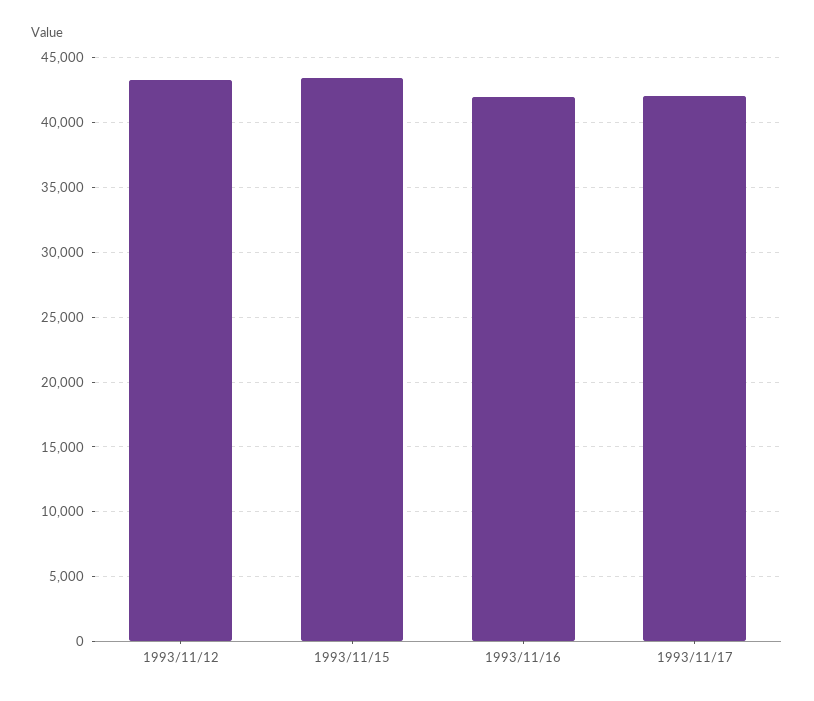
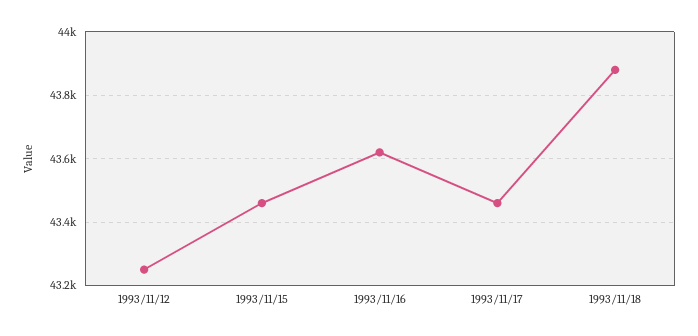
1993/11/16: 42000 -> 43620
1993/11/17: 42000 -> 43460
1993/11/18: none -> 43880

